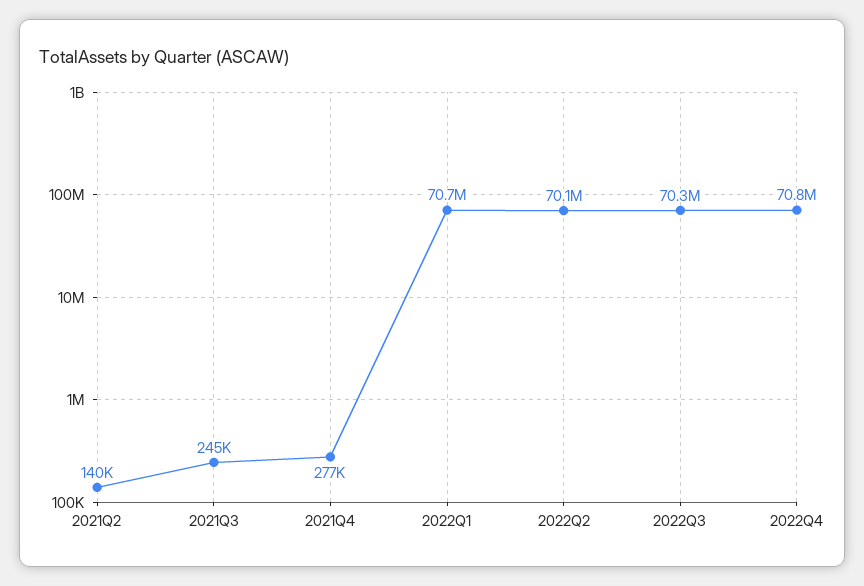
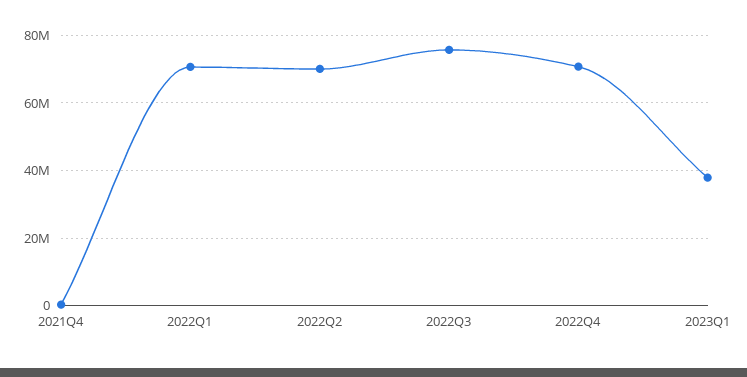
2021Q2: 140000 -> none
2021Q3: 245000 -> none
2022Q3: 70300000 -> 76000000
2023Q1: none -> 38000000

